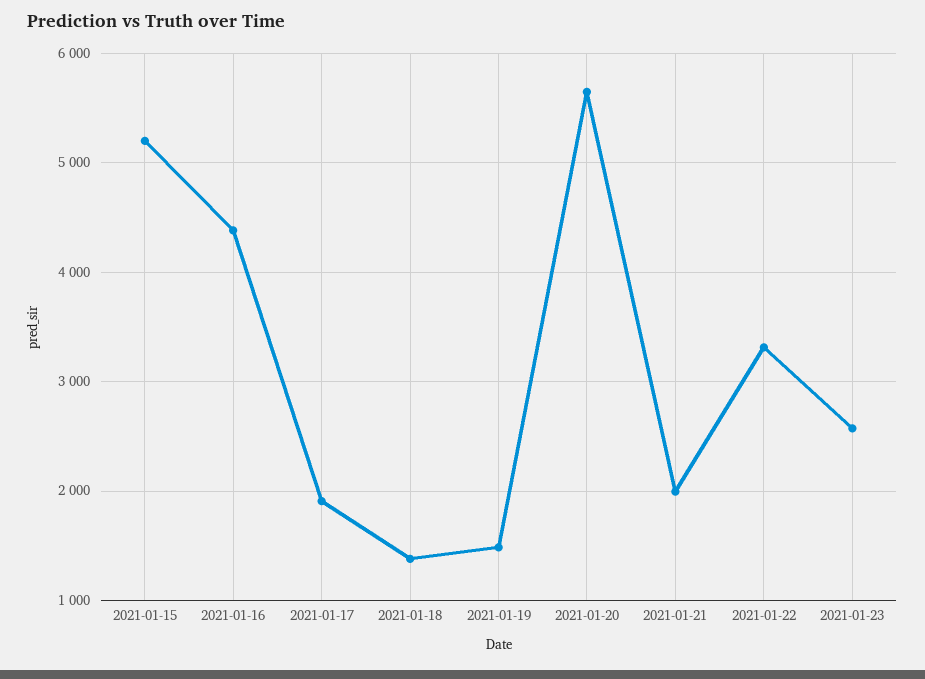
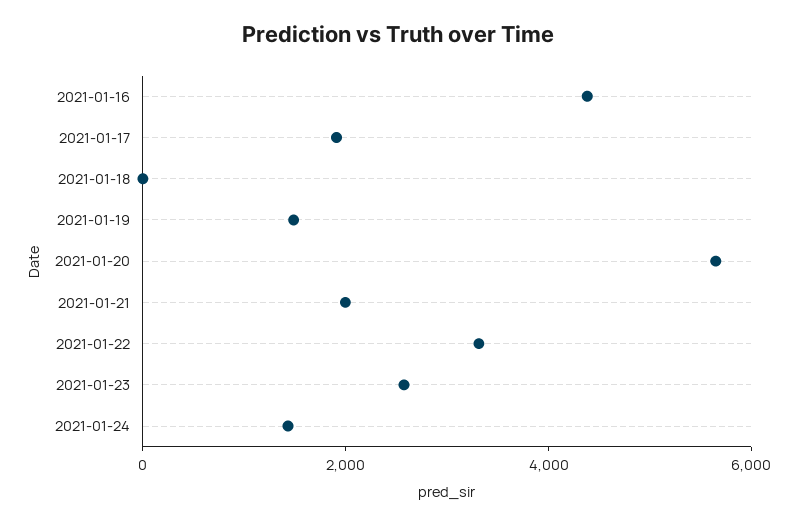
2021-01-15: 5200 -> none
2021-01-18: 1400 -> 0
2021-01-24: none -> 1500

